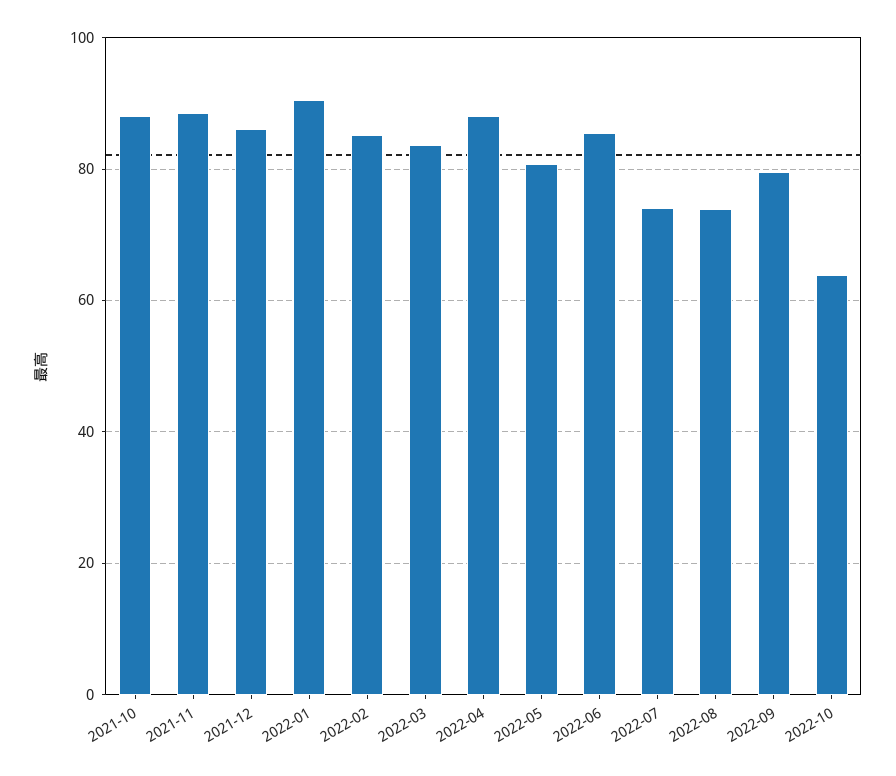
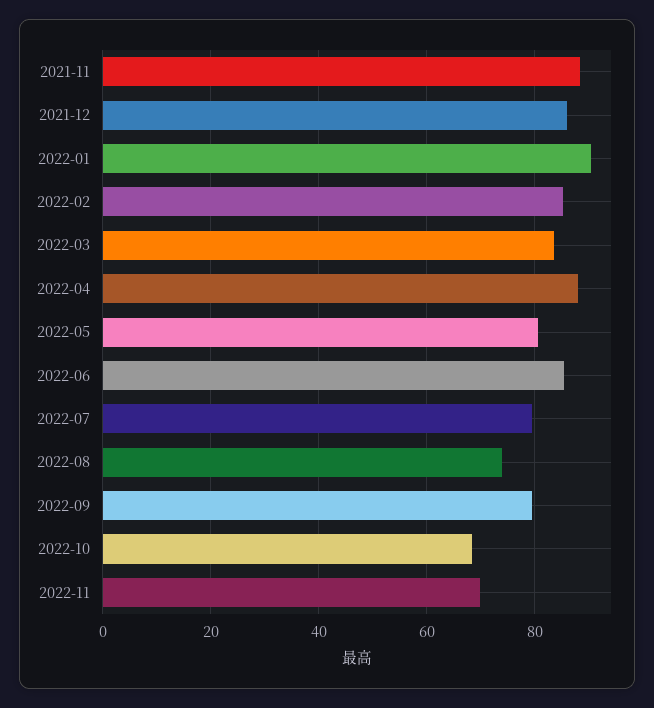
2021-10: 88 -> none
2022-07: 74 -> 80
2022-10: 64 -> 68
2022-11: none -> 70

